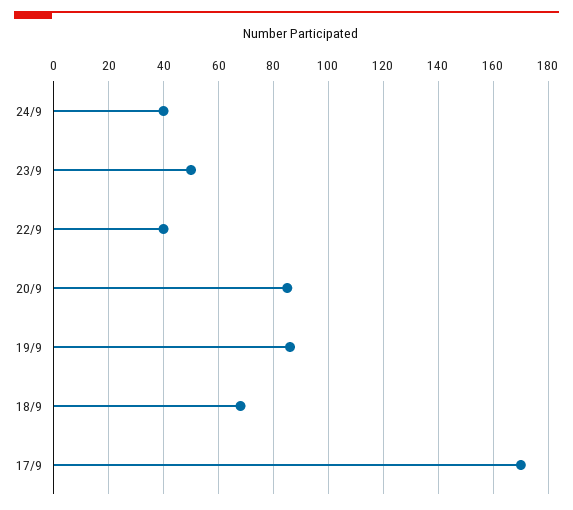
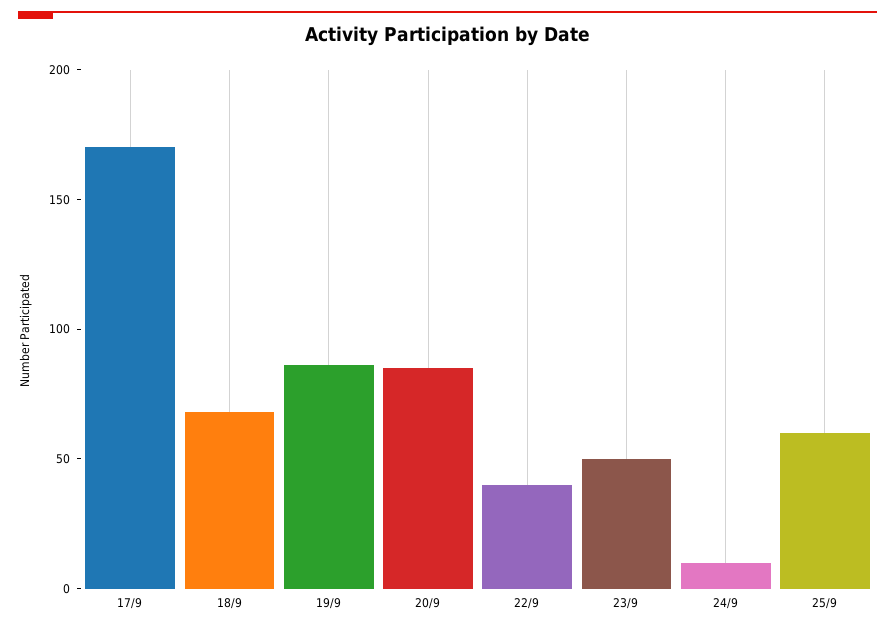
24/9: 40 -> 10
25/9: none -> 60

